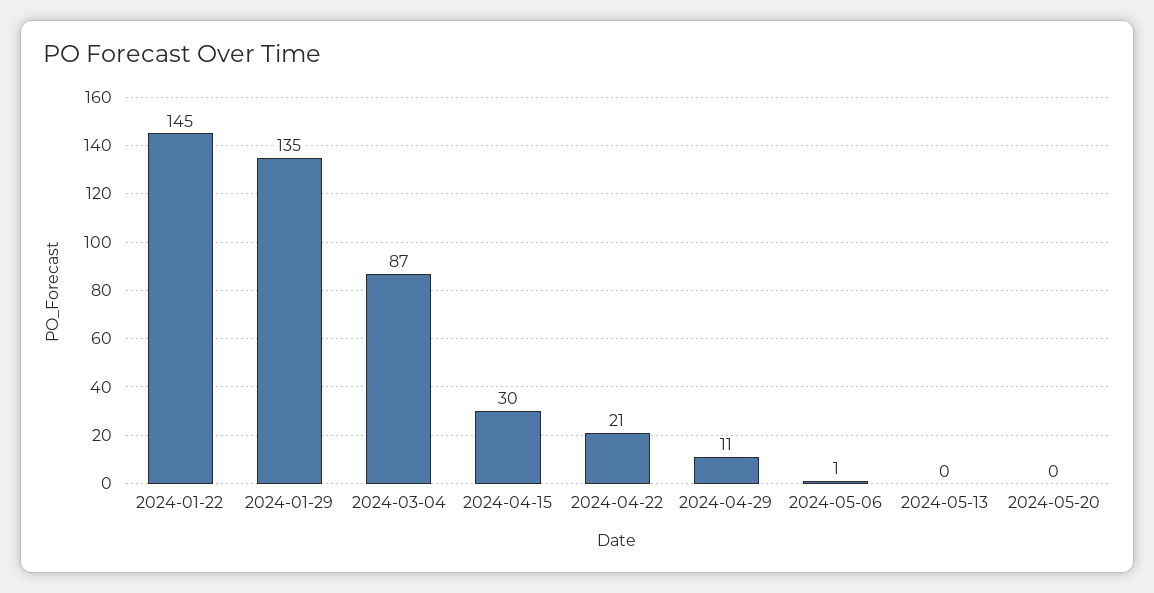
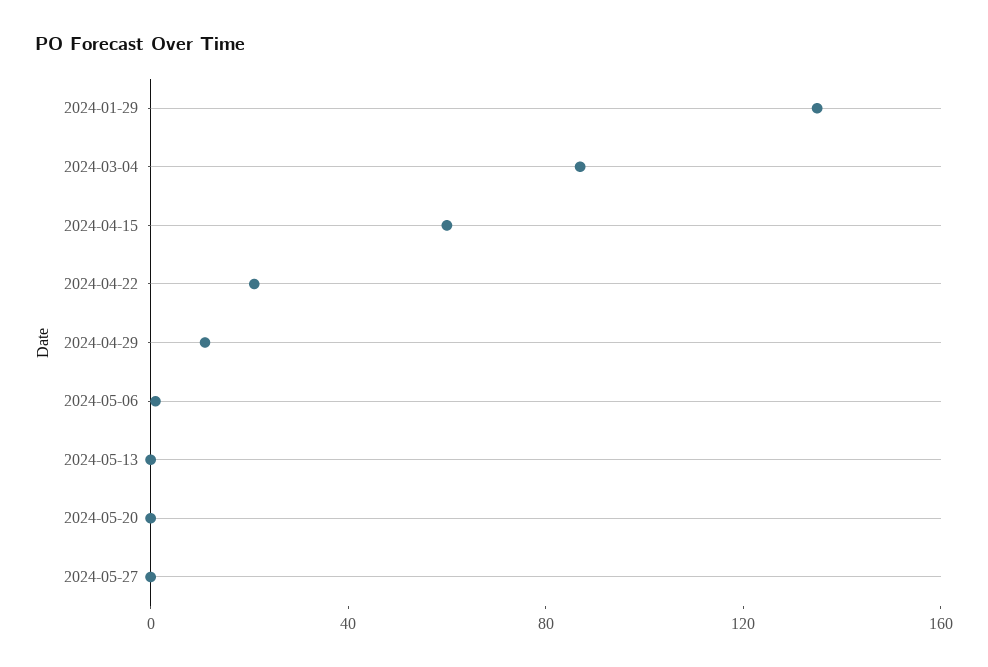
2024-01-22: 145 -> none
2024-04-15: 30 -> 60
2024-05-27: none -> 0

